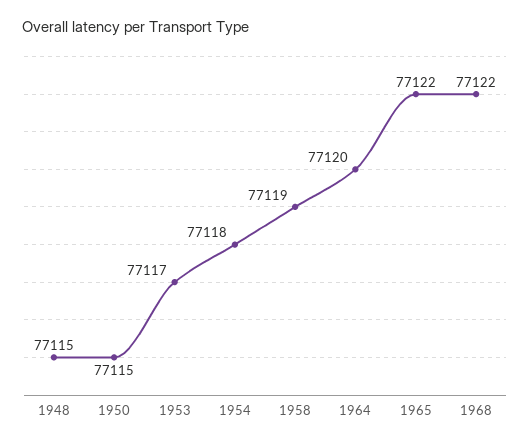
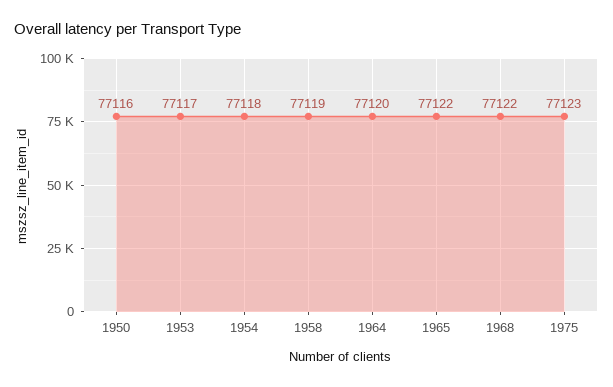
1948: 77115 -> none
1950: 77115 -> 77116
1975: none -> 77123

